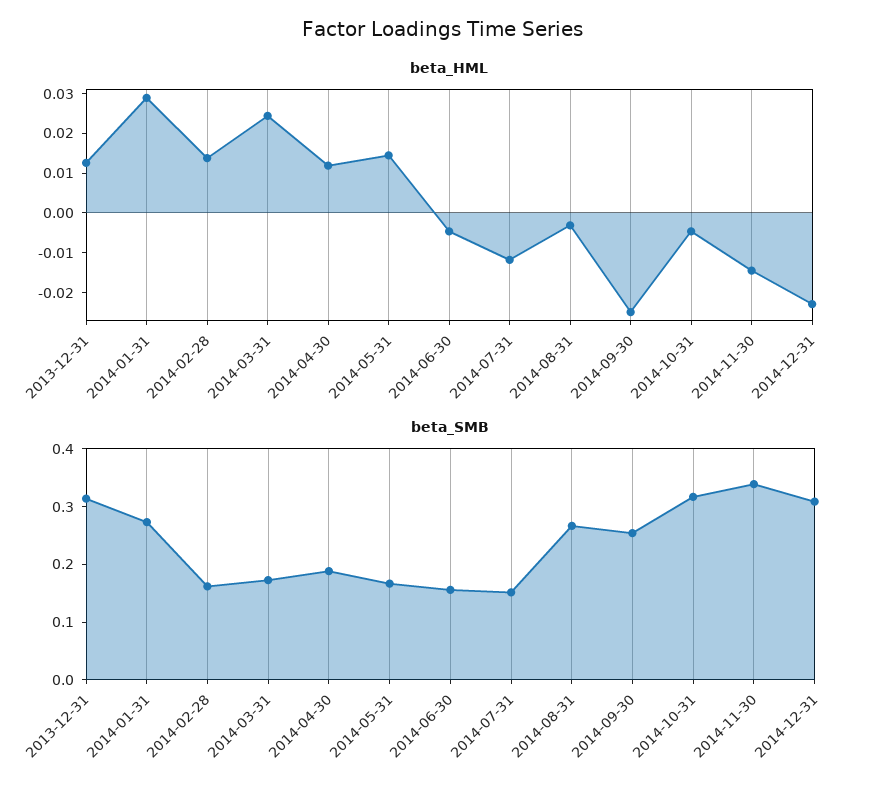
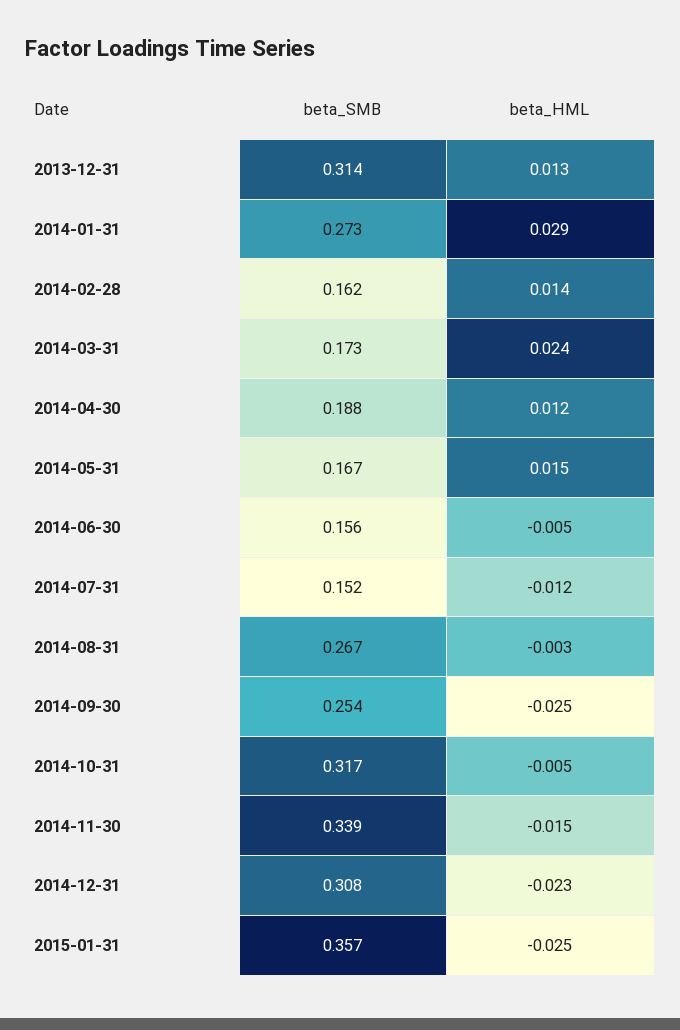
beta_SMB, 2015-01-31: none -> 0.357
beta_HML, 2015-01-31: none -> -0.025

